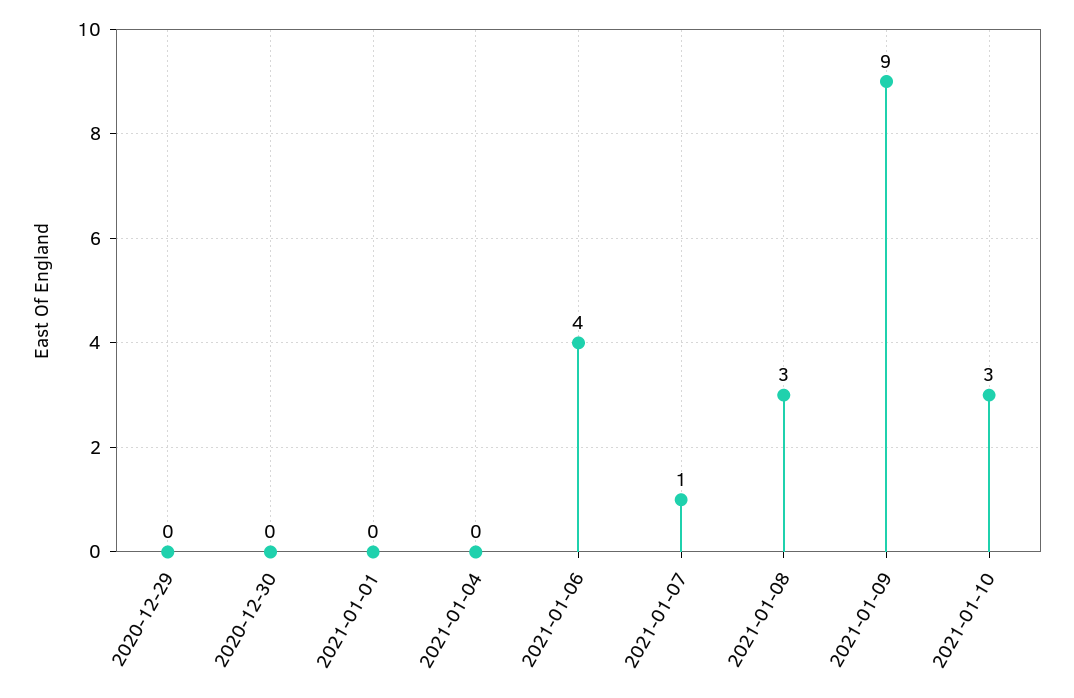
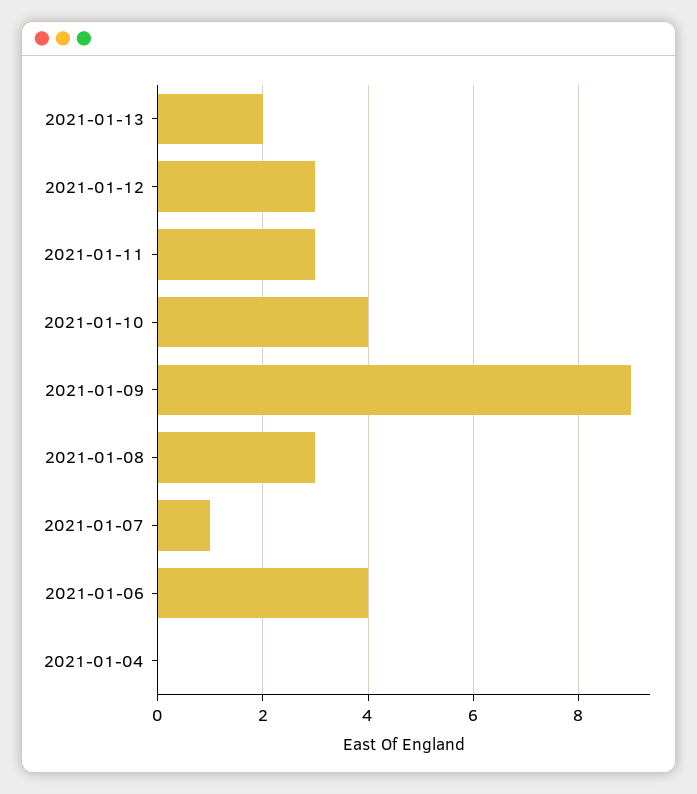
2020-12-29: 0 -> none
2020-12-30: 0 -> none
2021-01-01: 0 -> none
2021-01-10: 3 -> 4
2021-01-13: none -> 2
2021-01-12: none -> 3
2021-01-11: none -> 3

